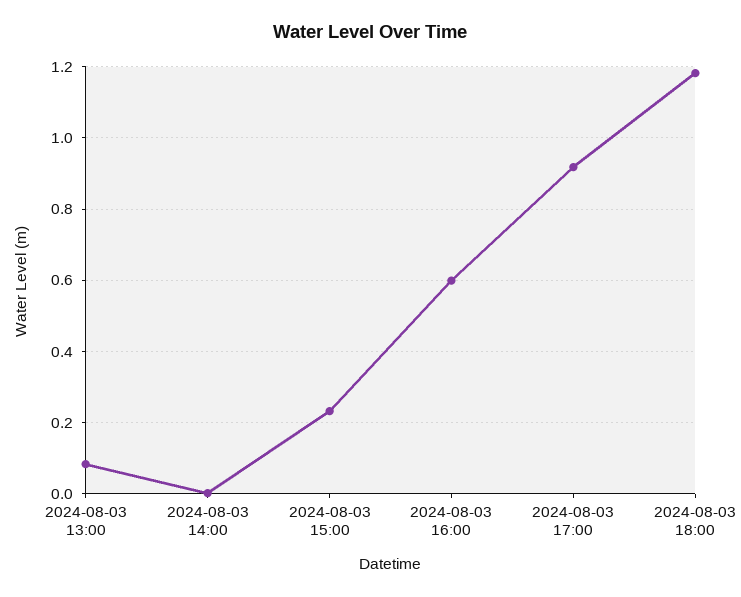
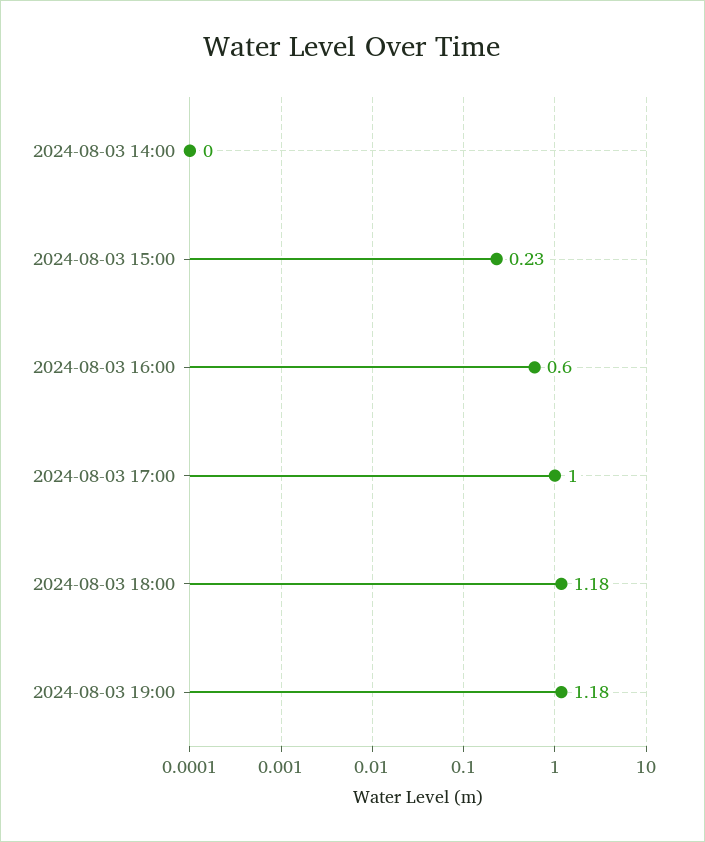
2024-08-03 13:00: 0.08 -> none
2024-08-03 17:00: 0.92 -> 1
2024-08-03 19:00: none -> 1.18

